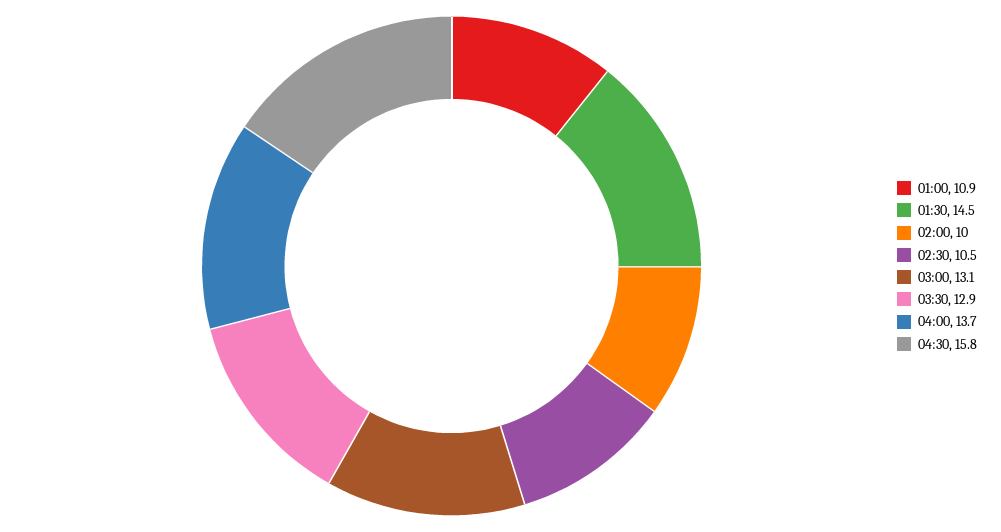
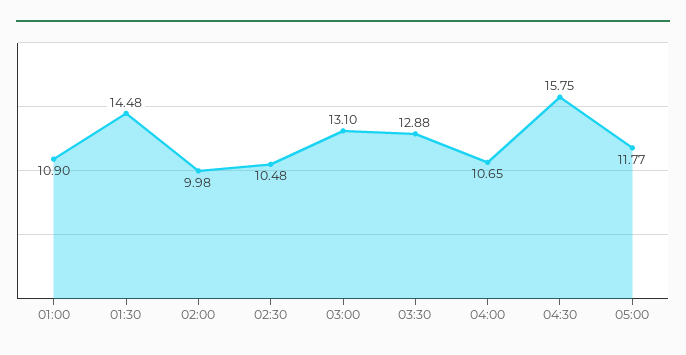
04:00: 13.7 -> 10.65
05:00: none -> 11.77

